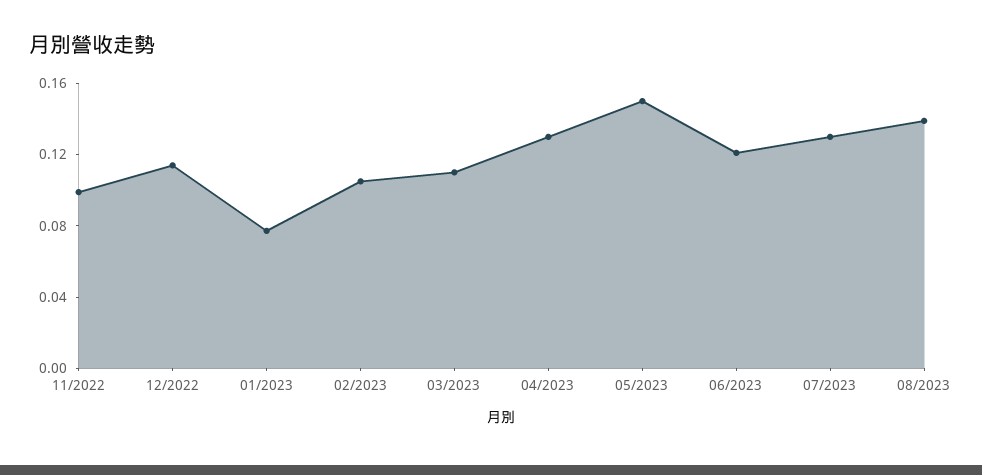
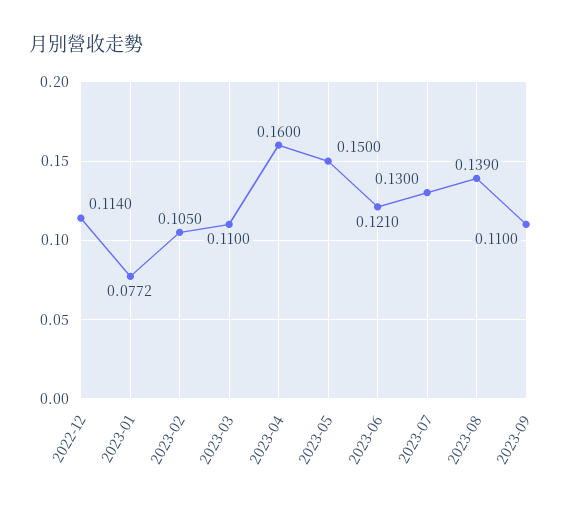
11/2022: 0.1 -> none
04/2023: 0.13 -> 0.16
2023-09: none -> 0.11

